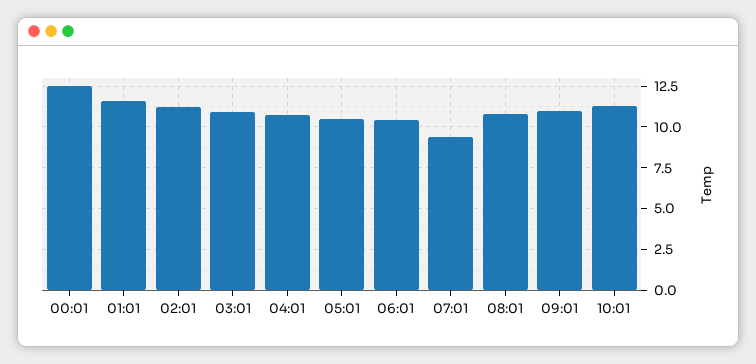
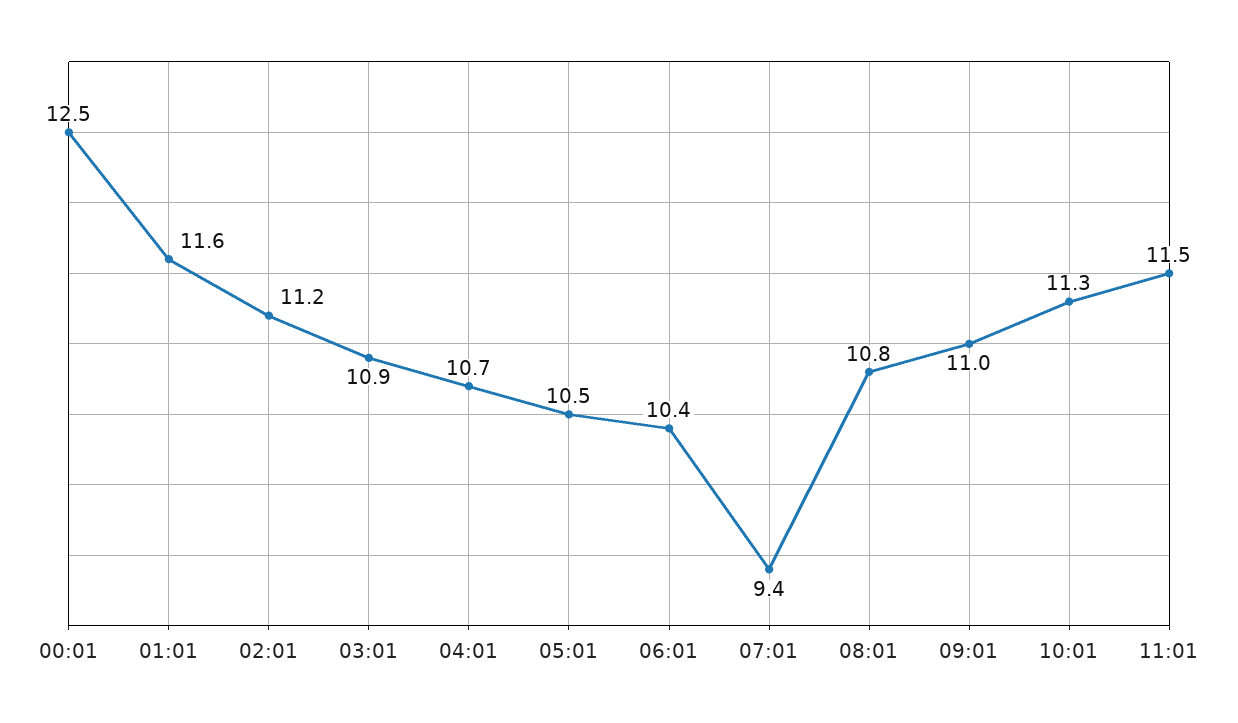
11:01: none -> 11.5

